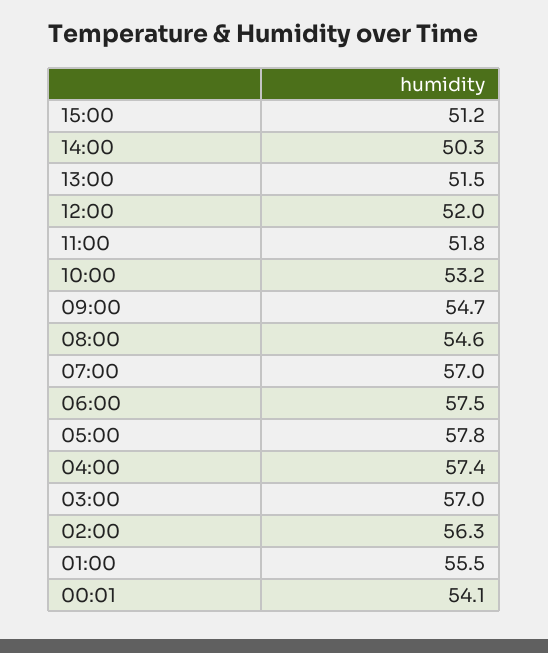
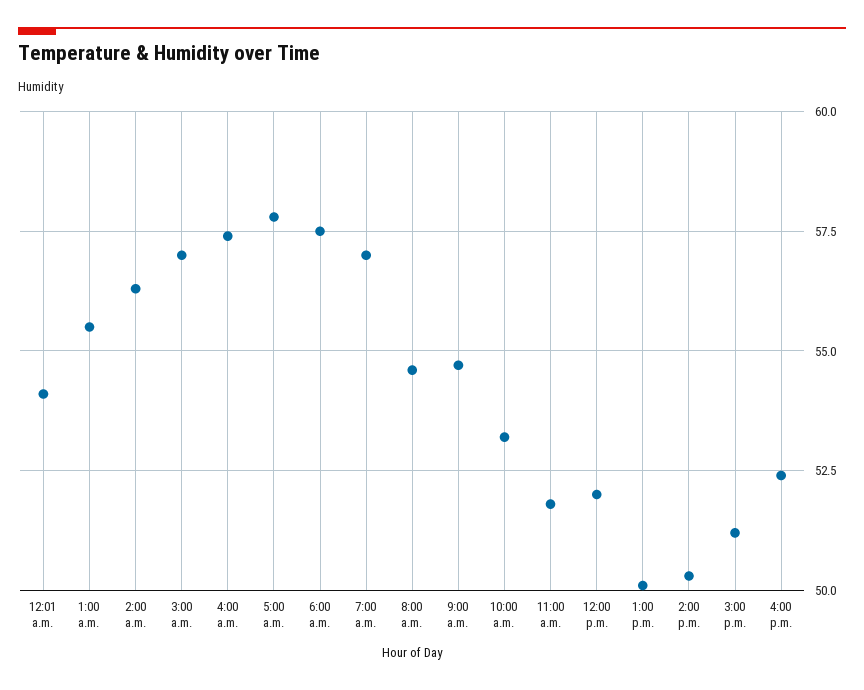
13:00: 51.5 -> 50
4:00 p.m.: none -> 52.5

